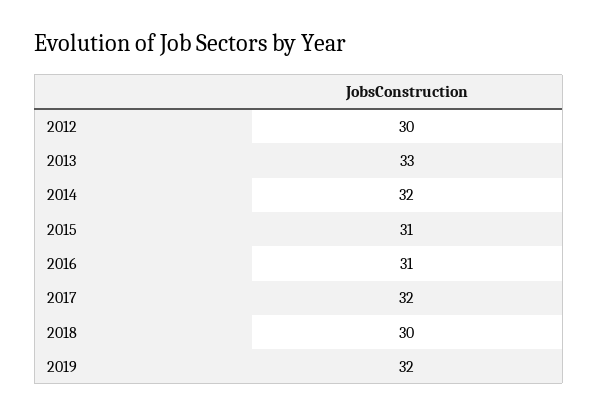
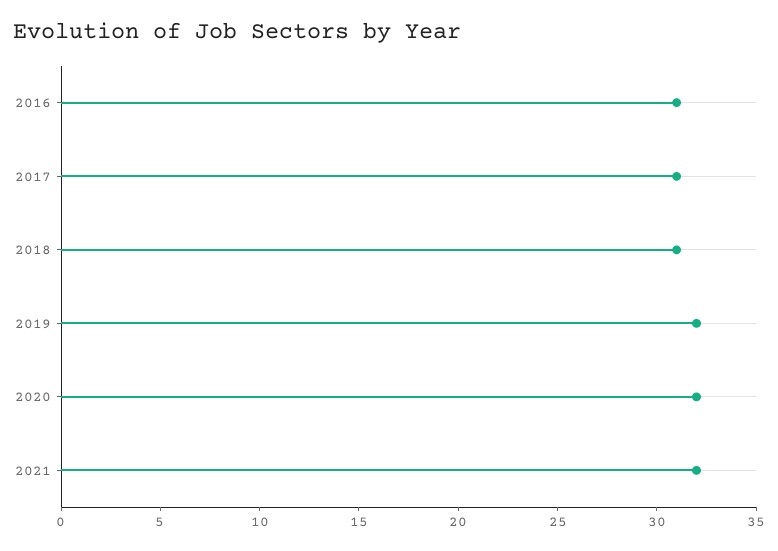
2012: 30 -> none
2013: 33 -> none
2014: 32 -> none
2015: 31 -> none
2017: 32 -> 31
2018: 30 -> 31
2020: none -> 32
2021: none -> 32

